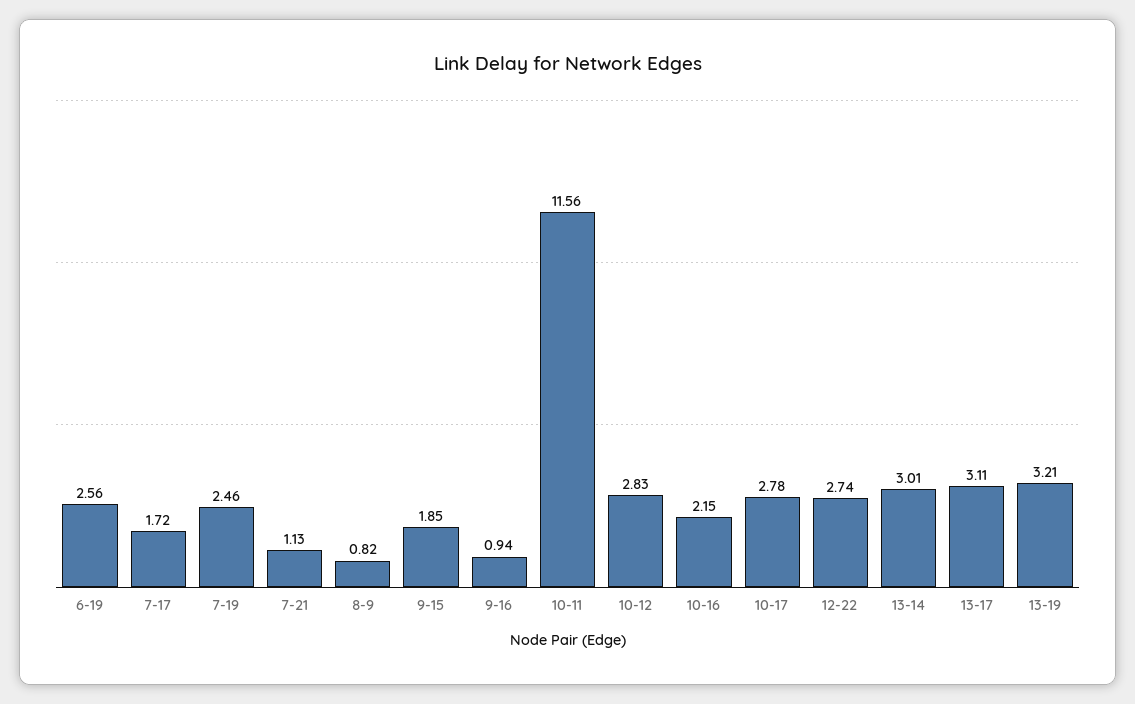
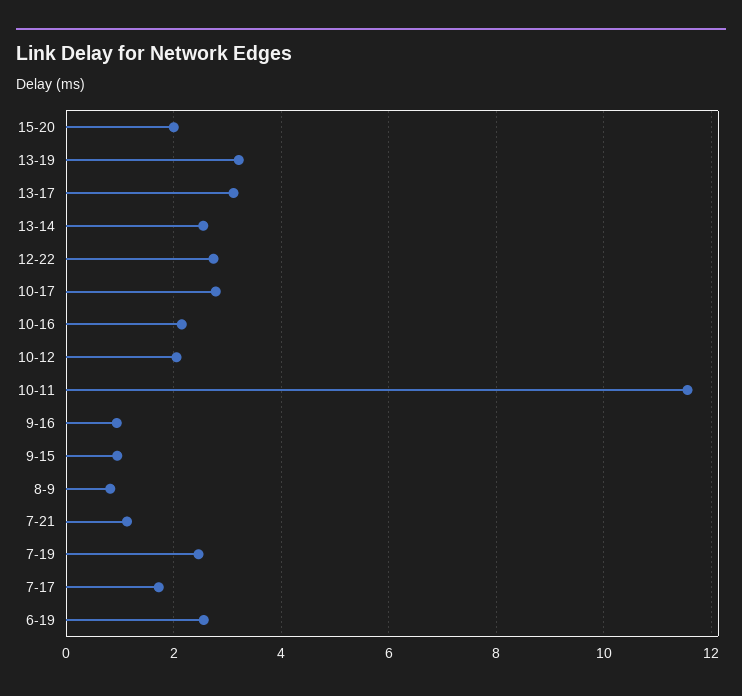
9-15: 1.85 -> 1
10-12: 2.83 -> 2
13-14: 3.01 -> 2.6
15-20: none -> 2

